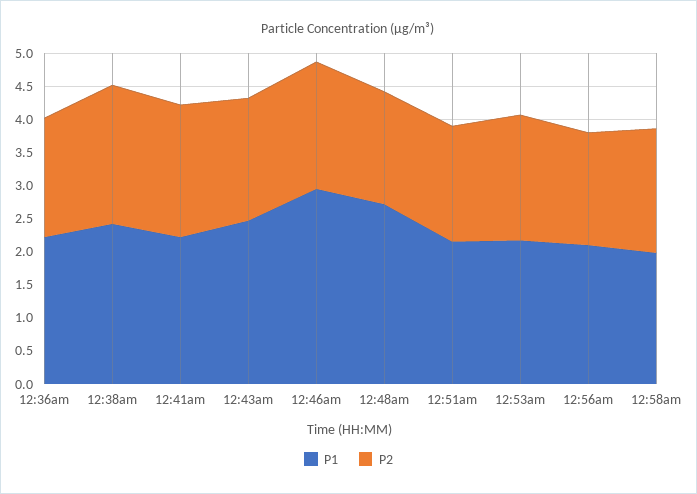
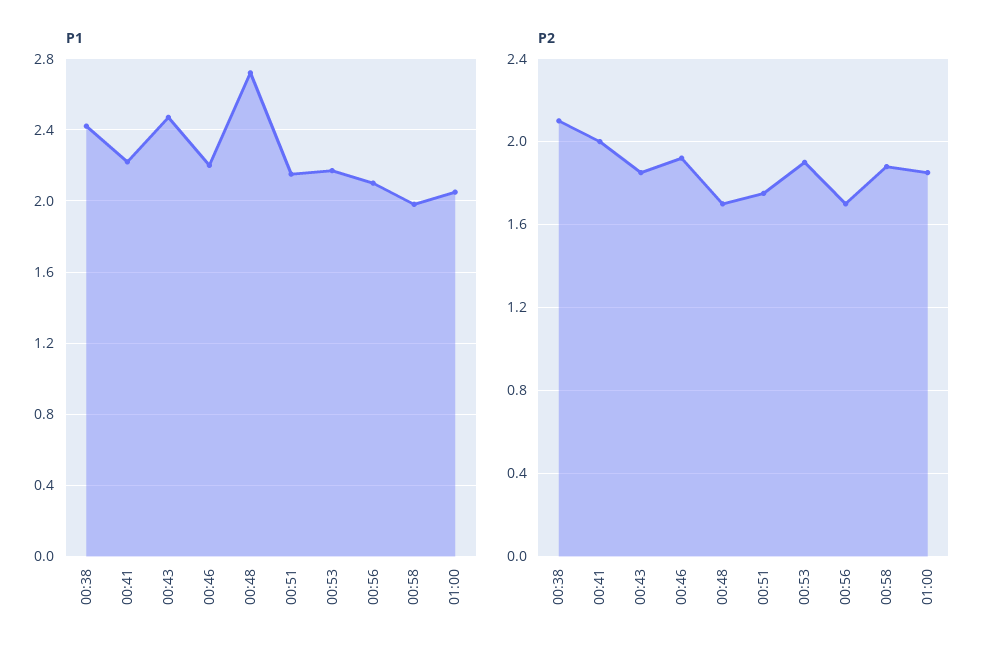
P1, 12:36am: 2.25 -> none
P2, 12:36am: 1.75 -> none
P1, 12:46am: 3 -> 2.2
P1, 01:00: none -> 2.05
P2, 01:00: none -> 1.85

